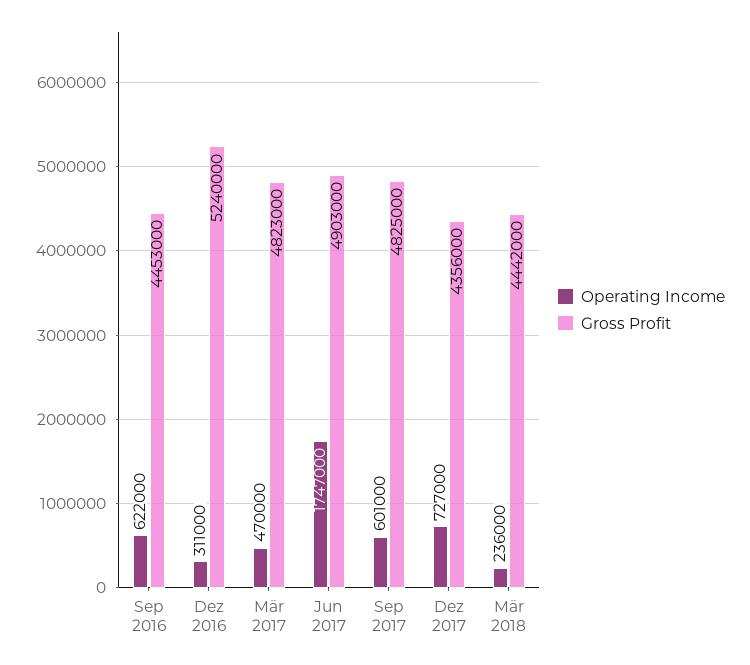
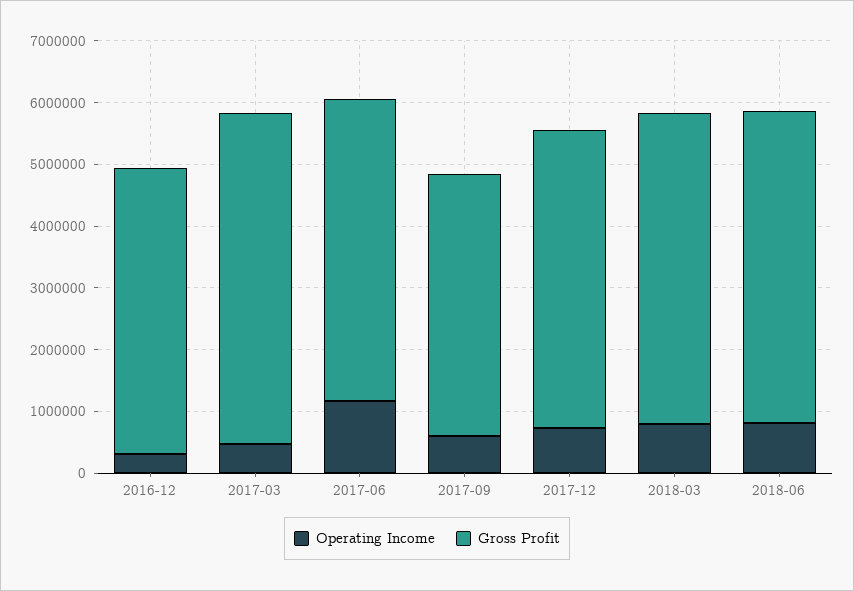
Operating Income, Sep 2016: 622000 -> none
Gross Profit, Sep 2016: 4453000 -> none
Gross Profit, Dez 2016: 5240000 -> 4600000
Gross Profit, Mär 2017: 4823000 -> 5400000
Operating Income, Jun 2017: 1747000 -> 1200000
Gross Profit, Sep 2017: 4825000 -> 4200000
Gross Profit, Dez 2017: 4356000 -> 4800000
Operating Income, Mär 2018: 236000 -> 800000
Gross Profit, Mär 2018: 4442000 -> 5000000
Operating Income, 2018-06: none -> 800000
Gross Profit, 2018-06: none -> 5000000

